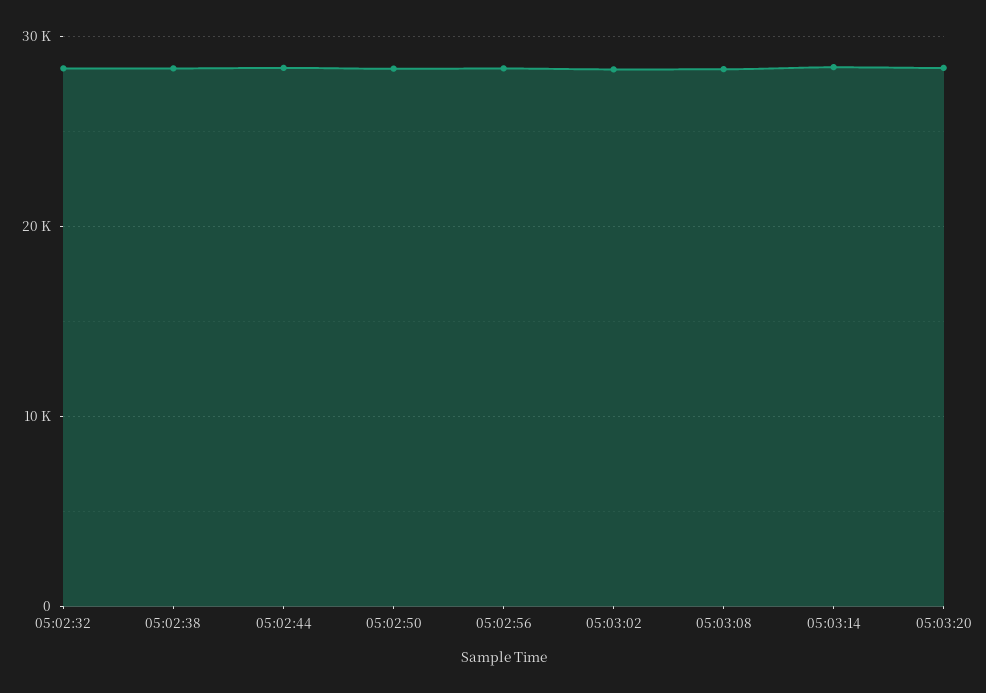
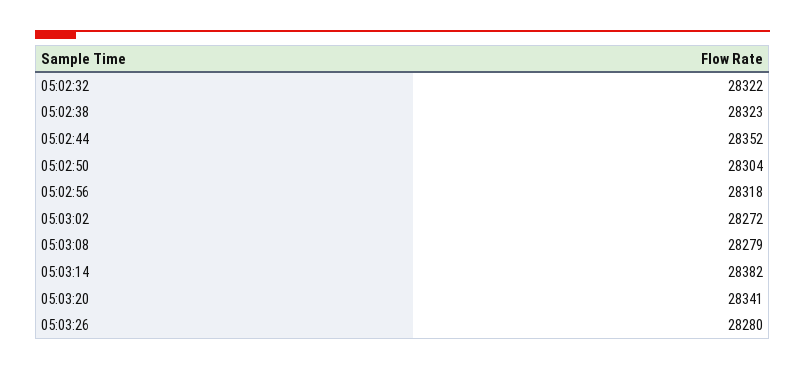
05:03:26: none -> 28280

